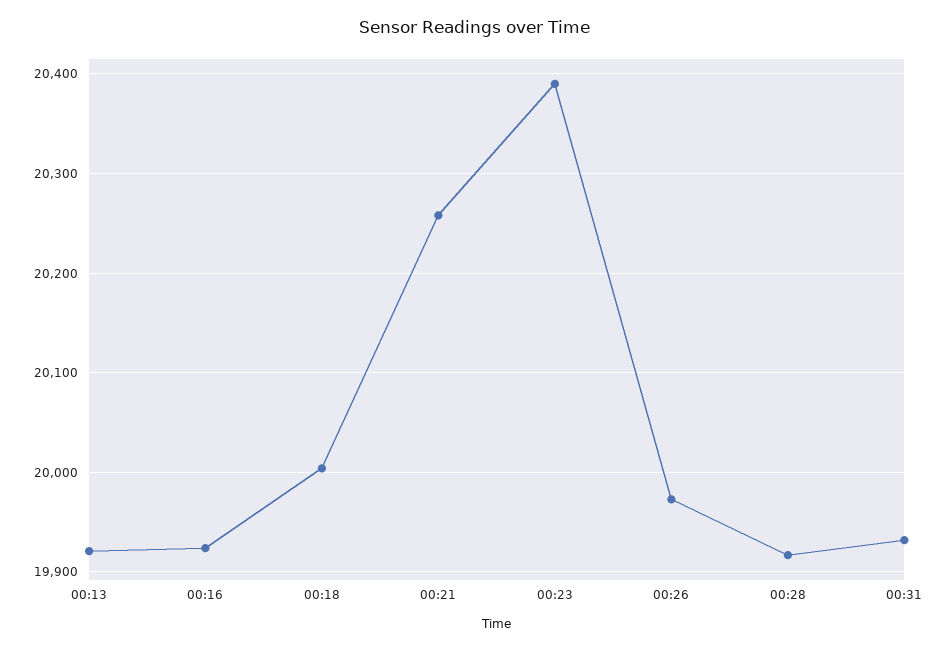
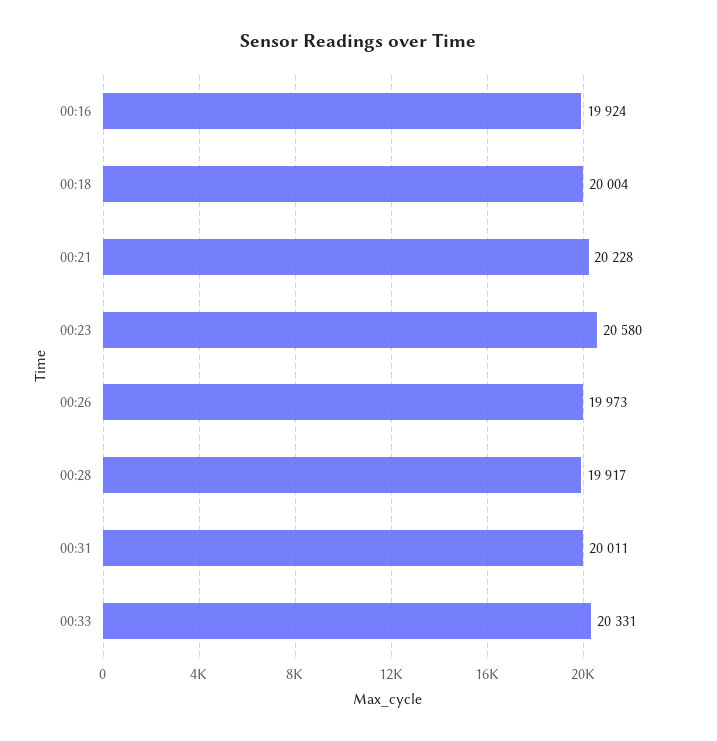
00:13: 19920 -> none
00:21: 20260 -> 20228
00:23: 20390 -> 20580
00:31: 19930 -> 20011
00:33: none -> 20331

